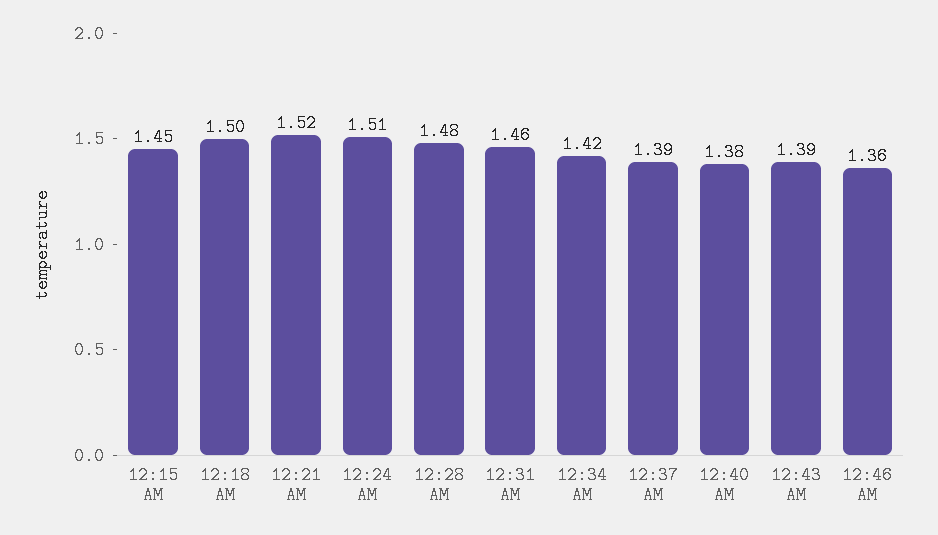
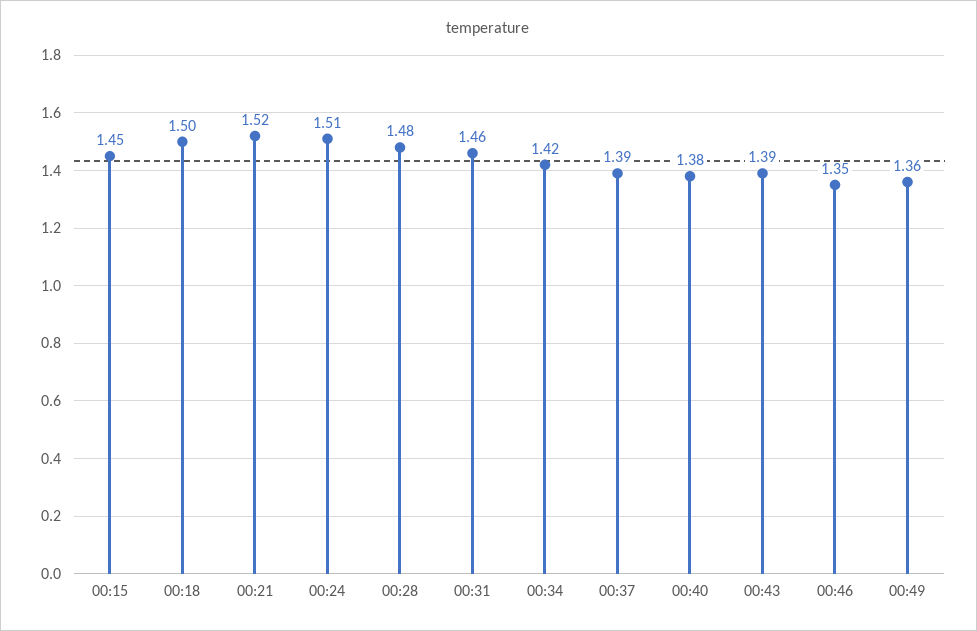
12:46 AM: 1.36 -> 1.35
00:49: none -> 1.36

